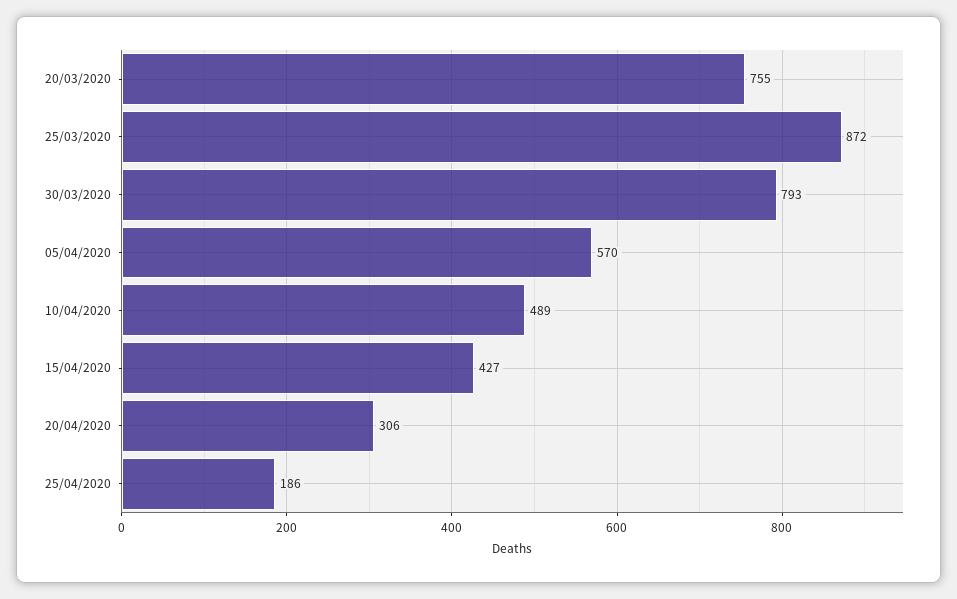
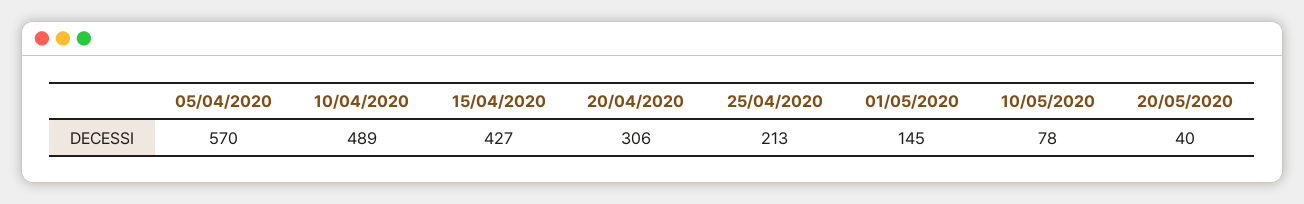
20/03/2020: 755 -> none
25/03/2020: 872 -> none
30/03/2020: 793 -> none
25/04/2020: 186 -> 213
01/05/2020: none -> 145
10/05/2020: none -> 78
20/05/2020: none -> 40

